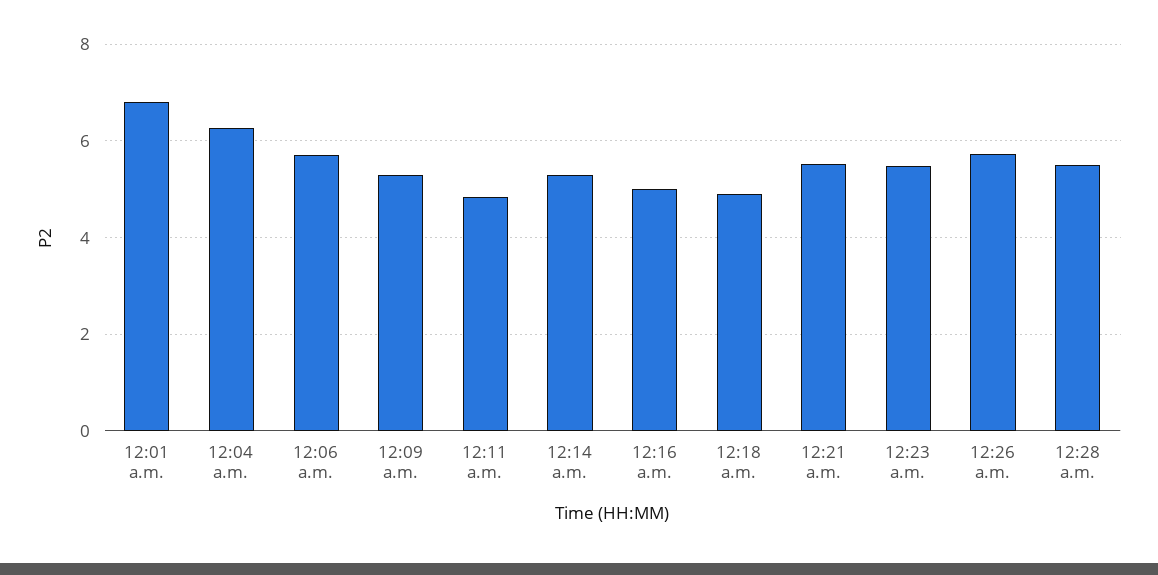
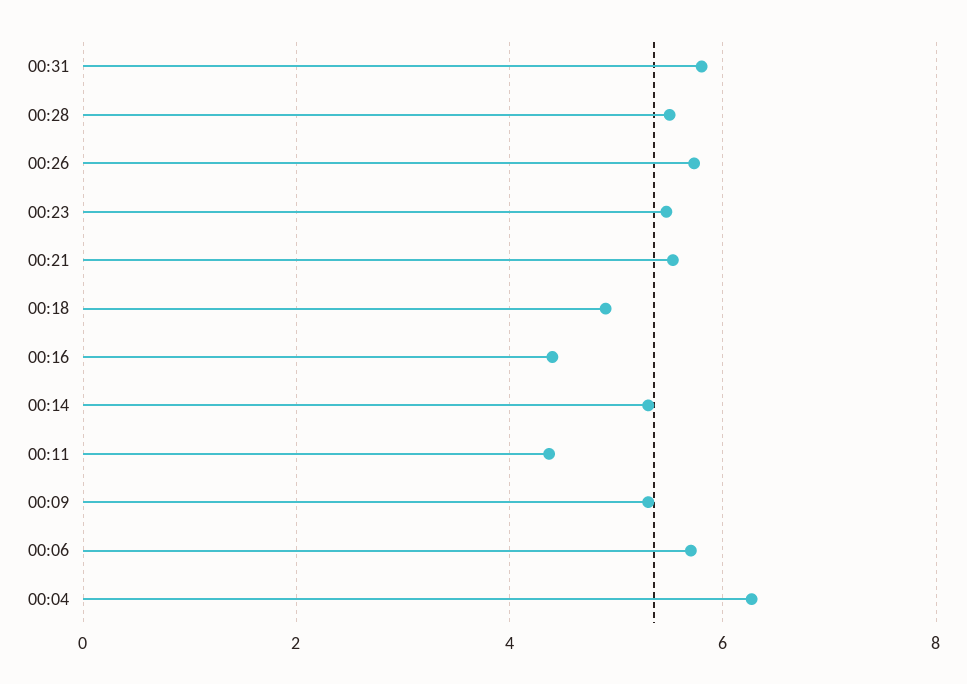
12:01 a.m.: 6.8 -> none
12:11 a.m.: 4.8 -> 4.4
12:16 a.m.: 5 -> 4.4
00:31: none -> 5.8

